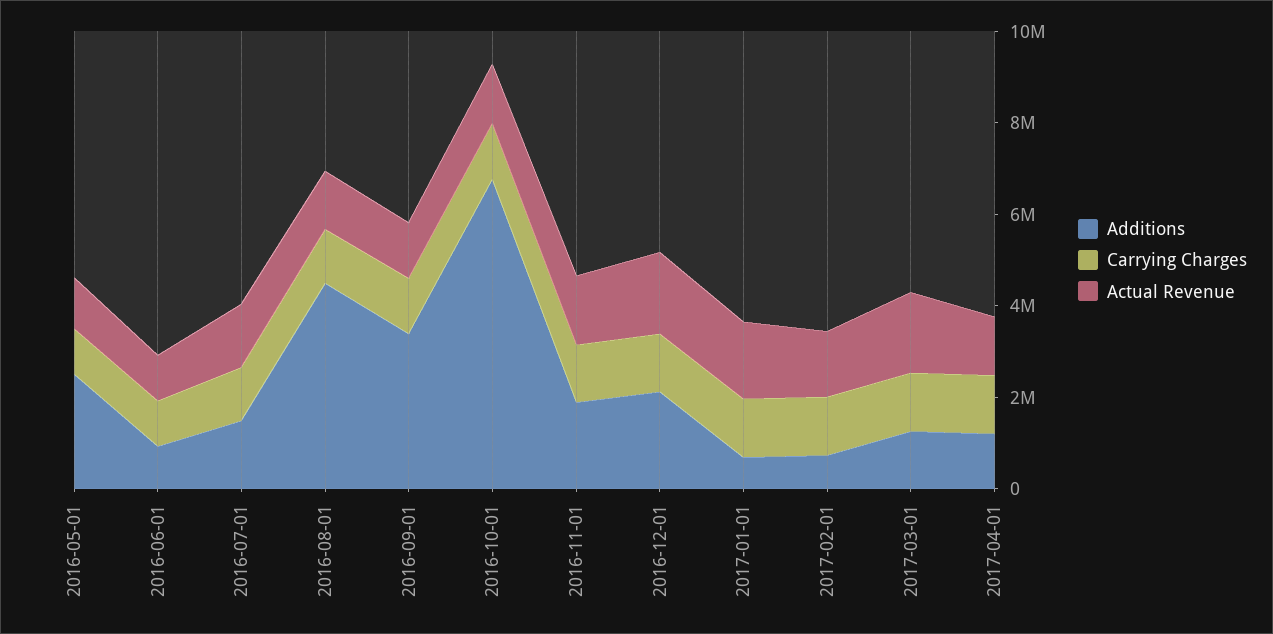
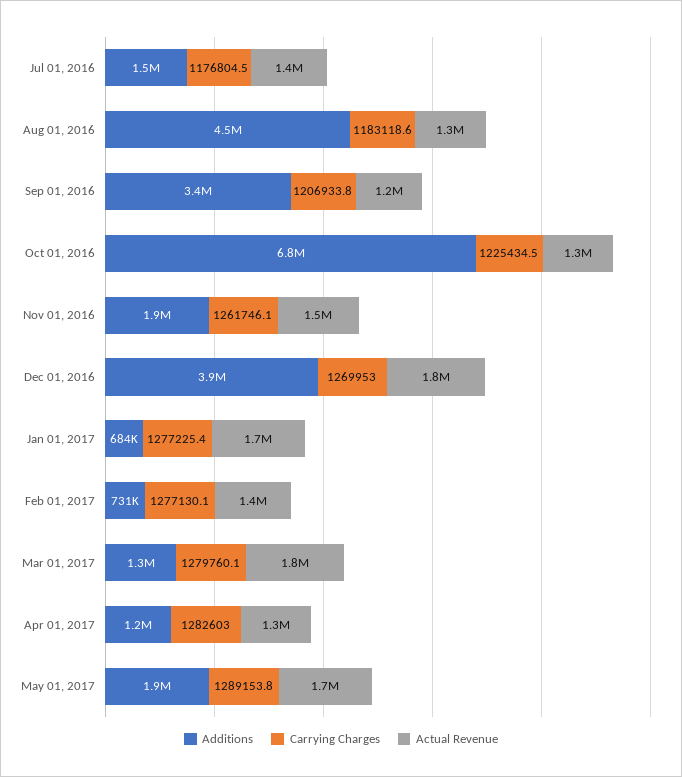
Additions, 2016-05-01: 2500000 -> none
Carrying Charges, 2016-05-01: 1000000 -> none
Actual Revenue, 2016-05-01: 1000000 -> none
Additions, 2016-06-01: 1000000 -> none
Carrying Charges, 2016-06-01: 1000000 -> none
Actual Revenue, 2016-06-01: 1000000 -> none
Additions, 2016-12-01: 2000000 -> 3900000
Additions, May 01, 2017: none -> 1900000
Carrying Charges, May 01, 2017: none -> 1289153.8
Actual Revenue, May 01, 2017: none -> 1700000

